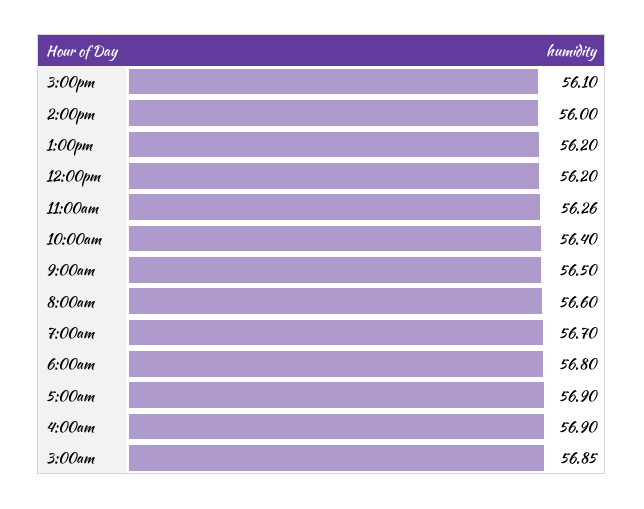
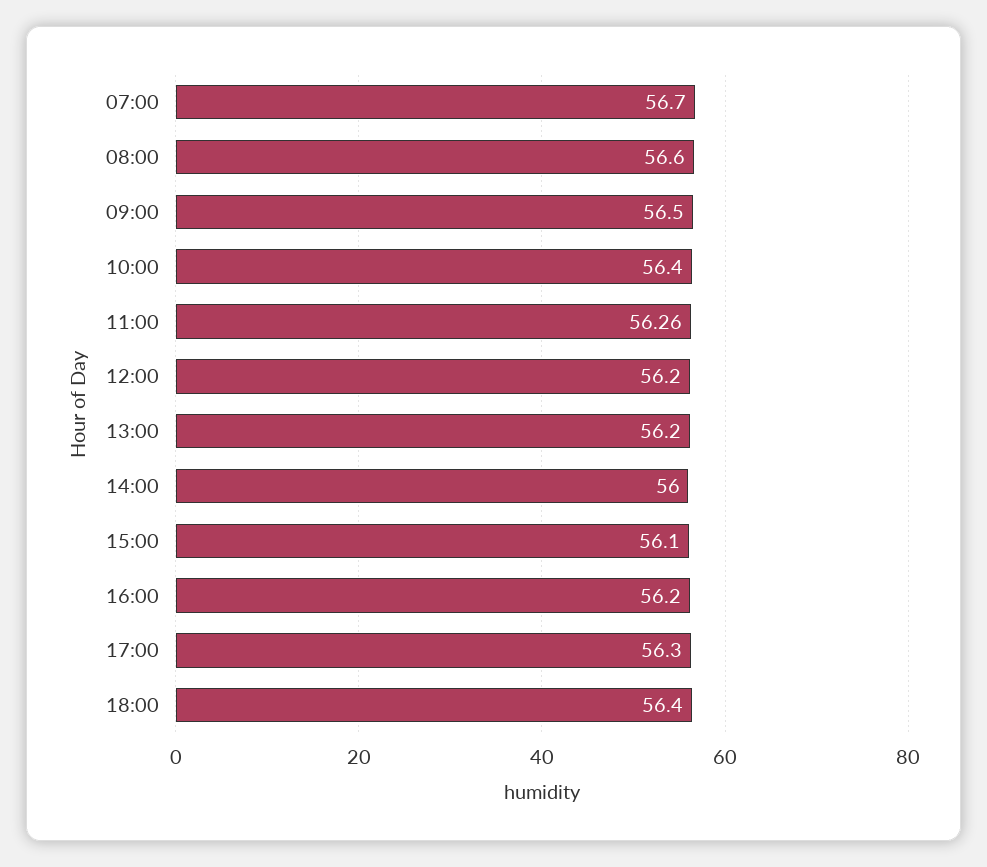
6:00am: 56.8 -> none
5:00am: 56.9 -> none
4:00am: 56.9 -> none
3:00am: 56.85 -> none
16:00: none -> 56.2
17:00: none -> 56.3
18:00: none -> 56.4

